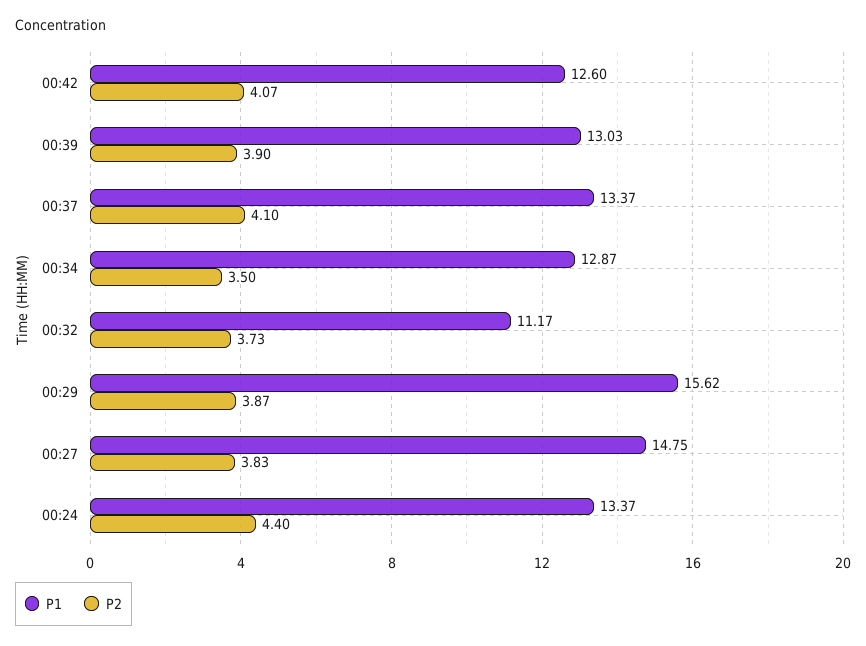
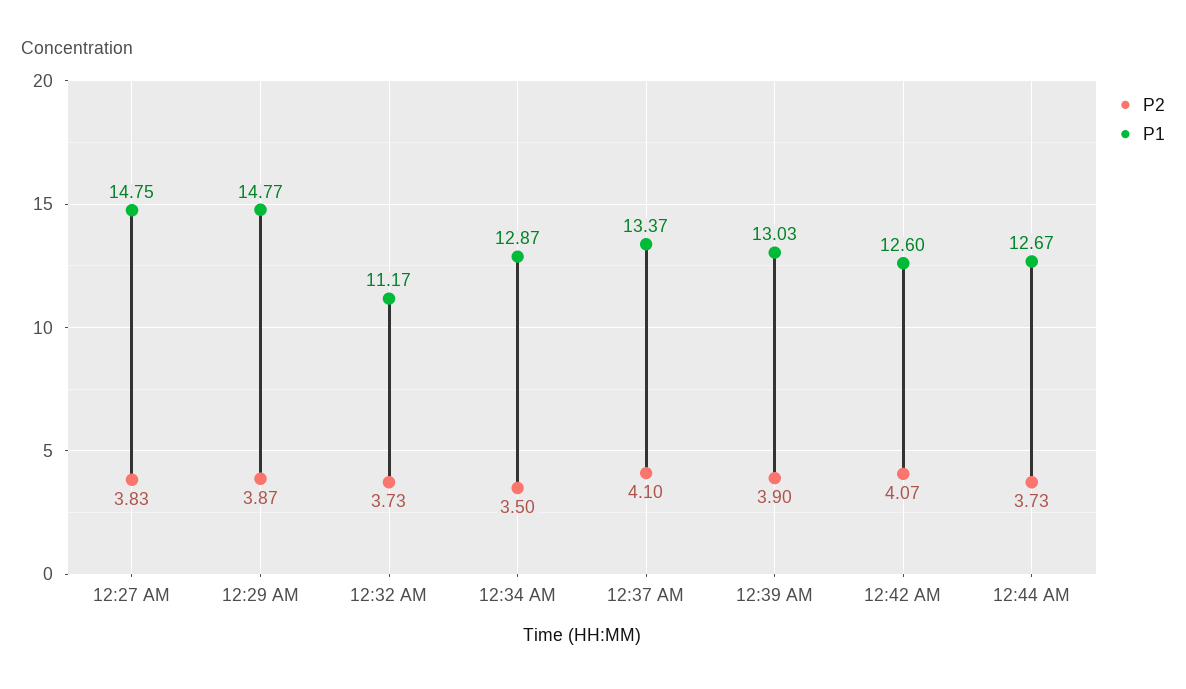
P1, 00:29: 15.62 -> 14.77
P1, 00:24: 13.37 -> none
P2, 00:24: 4.4 -> none
P2, 12:44 AM: none -> 3.73
P1, 12:44 AM: none -> 12.67

